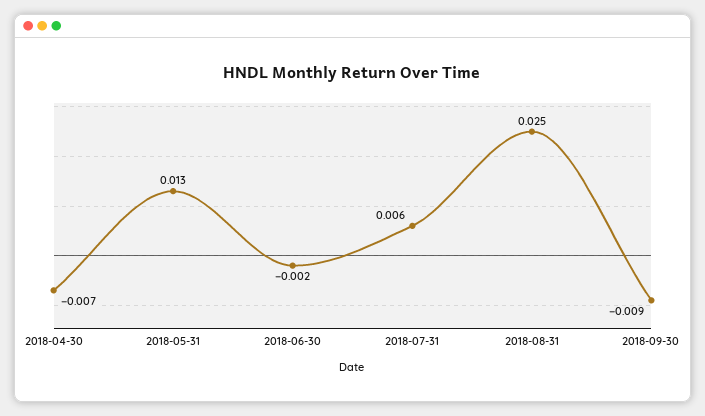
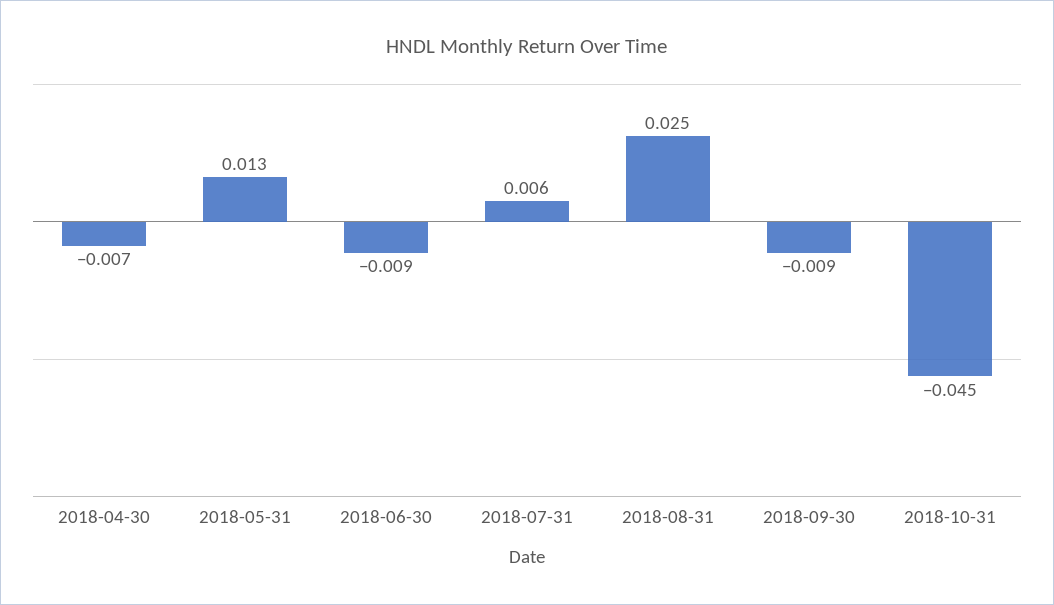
2018-06-30: -0.002 -> -0.009
2018-10-31: none -> -0.045

